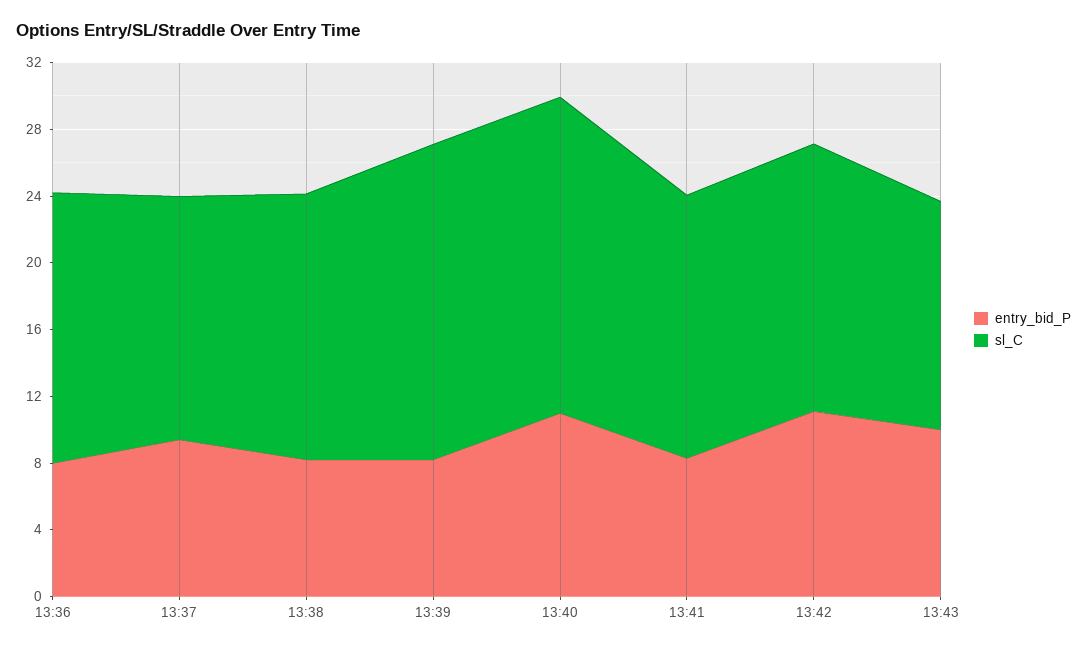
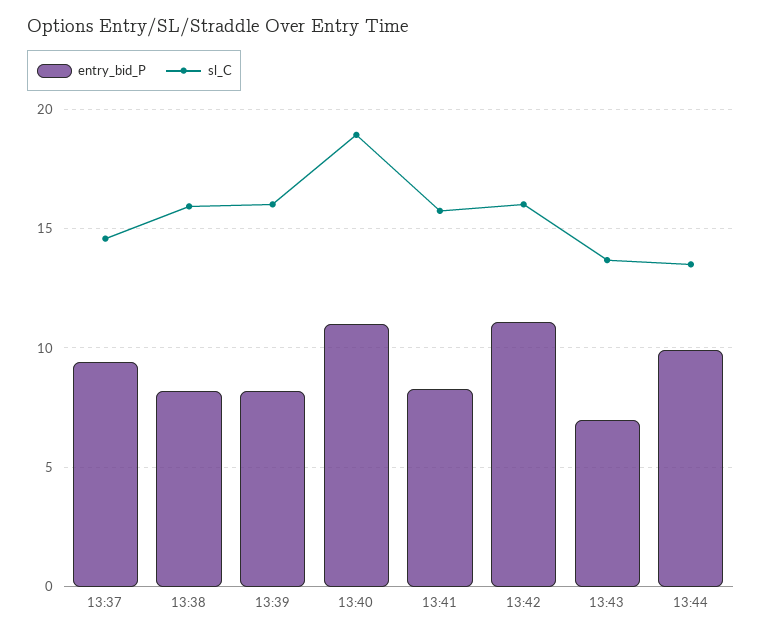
entry_bid_P, 13:36: 8 -> none
sl_C, 13:36: 16 -> none
sl_C, 13:39: 19 -> 16
entry_bid_P, 13:43: 10 -> 7
entry_bid_P, 13:44: none -> 10
sl_C, 13:44: none -> 13.5

